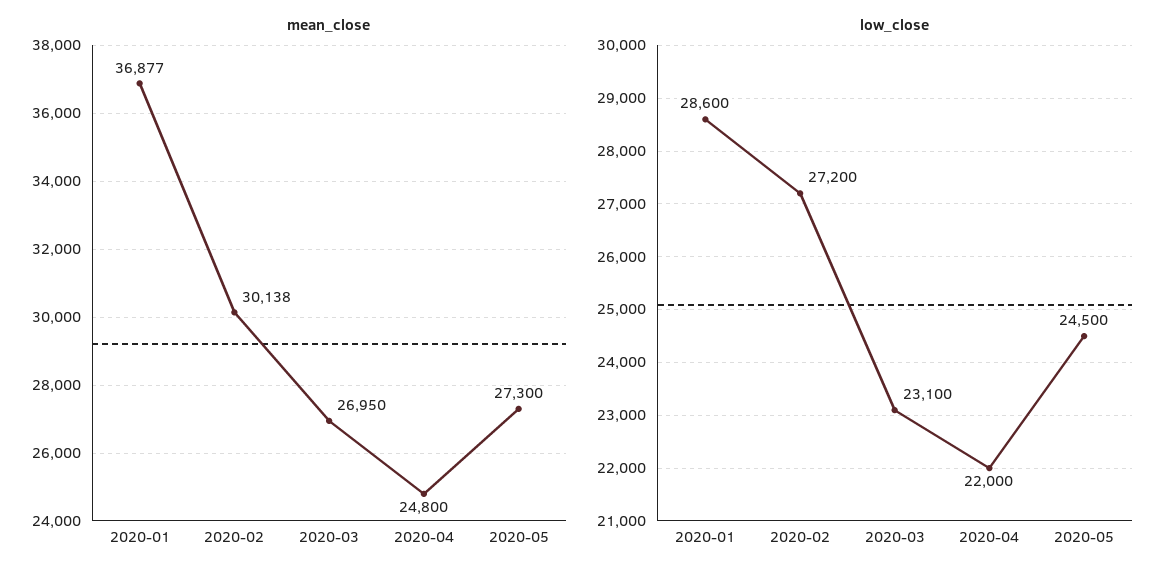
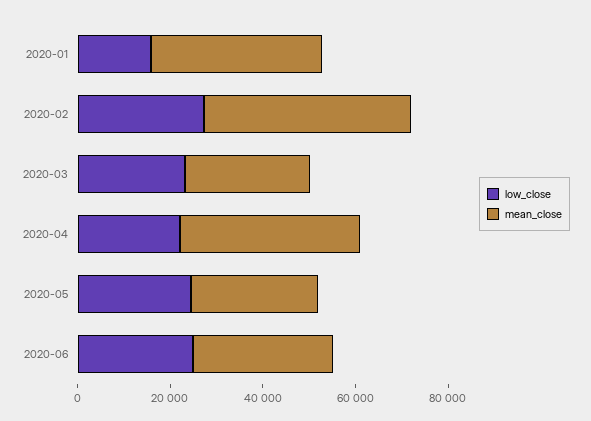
mean_close, 2020-02: 30138 -> 45000
mean_close, 2020-04: 24800 -> 40000
low_close, 2020-01: 28600 -> 15000
low_close, 2020-06: none -> 25000
mean_close, 2020-06: none -> 30000

